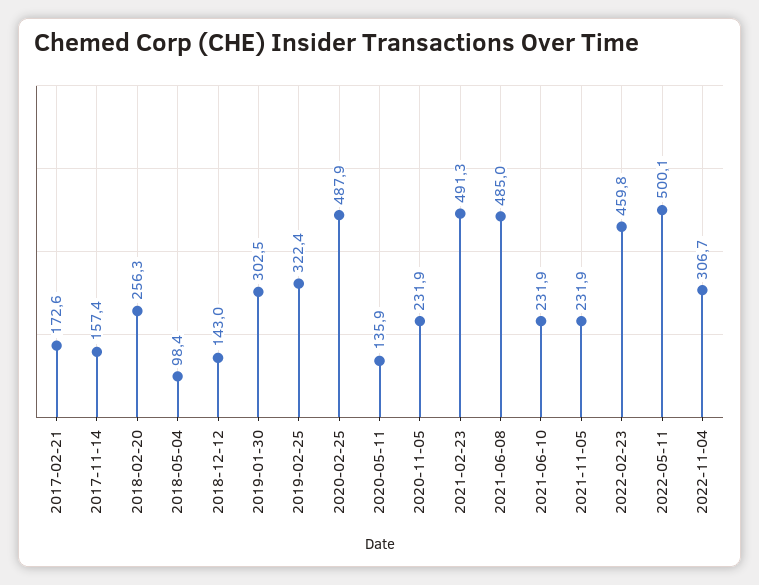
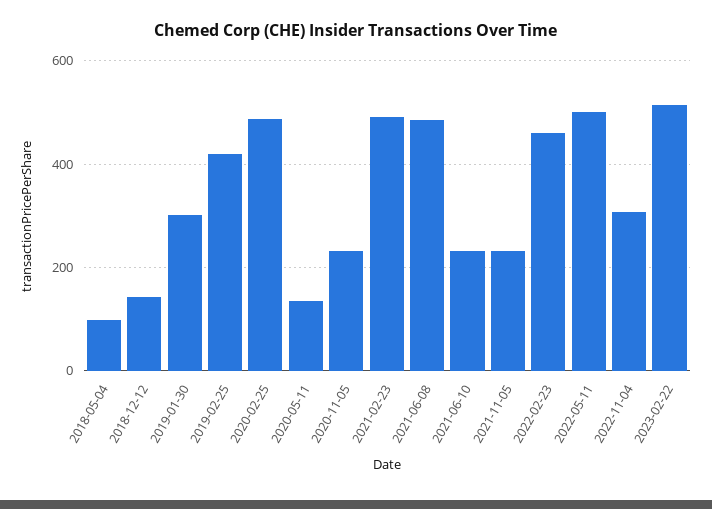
2017-02-21: 172.6 -> none
2017-11-14: 157.4 -> none
2018-02-20: 256.3 -> none
2019-02-25: 322.4 -> 420
2023-02-22: none -> 520

